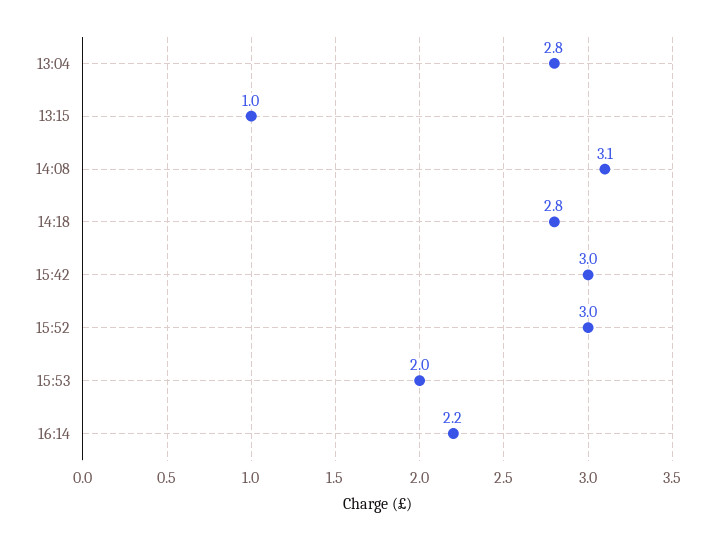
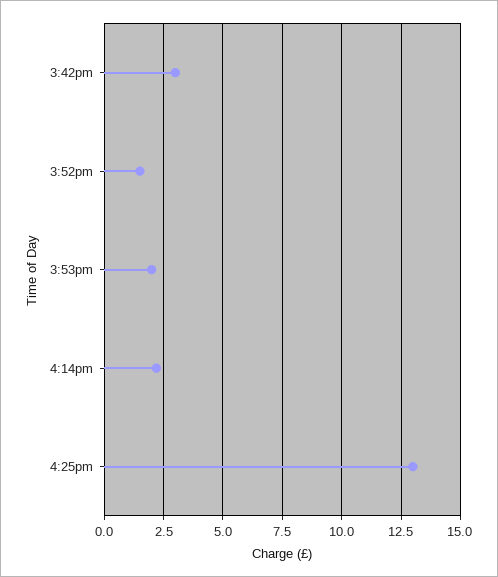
13:04: 2.8 -> none
13:15: 1 -> none
14:08: 3.1 -> none
14:18: 2.8 -> none
15:52: 3 -> 1.5
4:25pm: none -> 13

